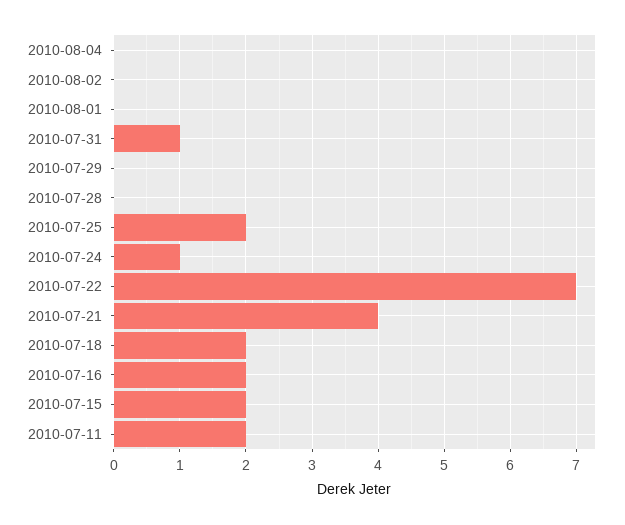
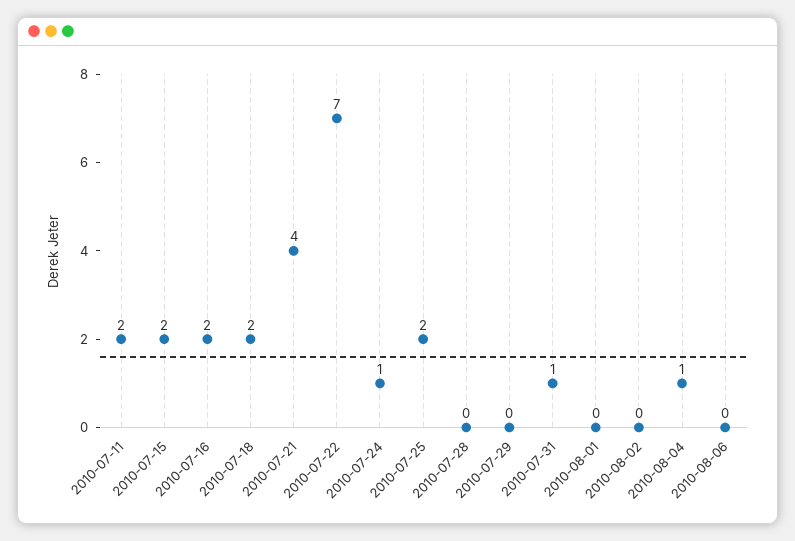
2010-08-04: 0 -> 1
2010-08-06: none -> 0

